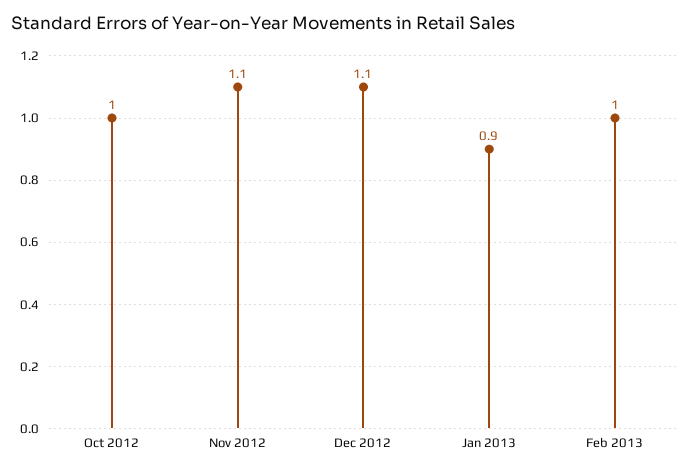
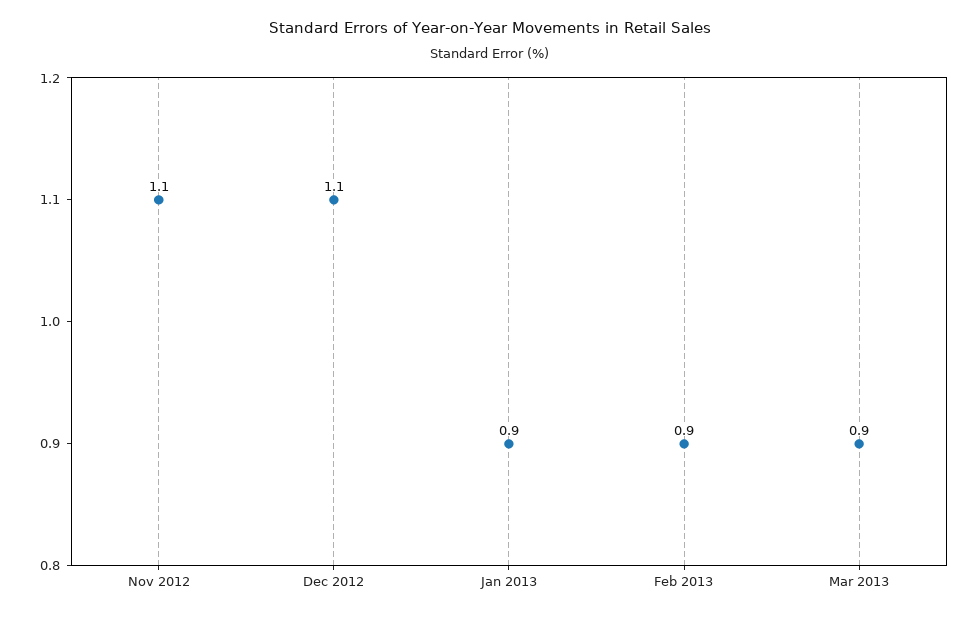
Oct 2012: 1 -> none
Feb 2013: 1 -> 0.9
Mar 2013: none -> 0.9

